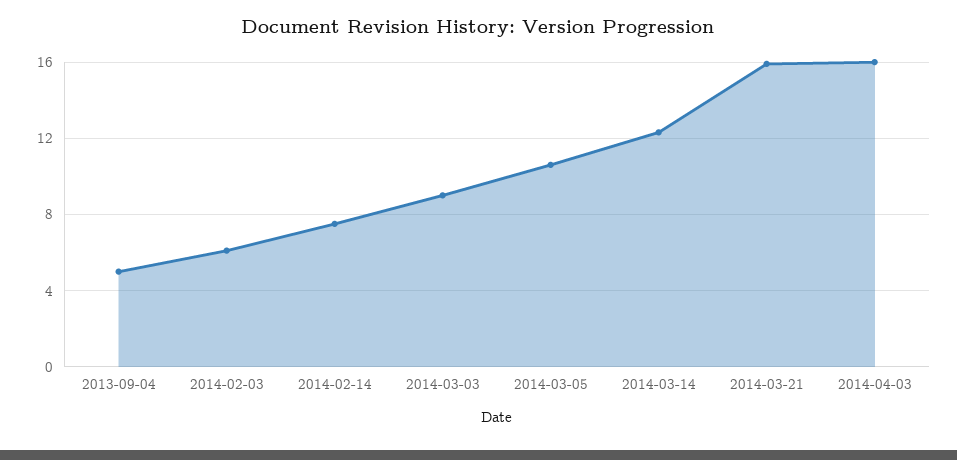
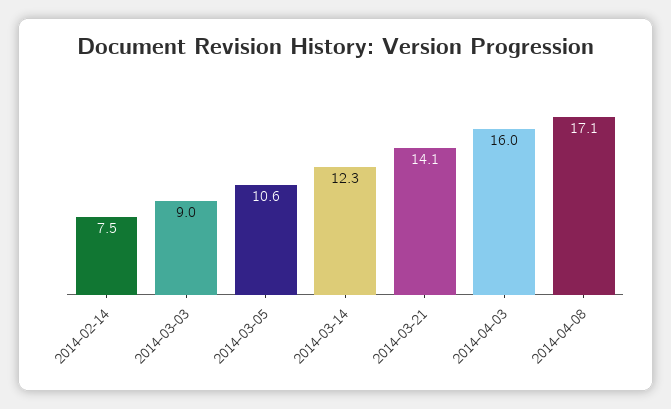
2013-09-04: 5 -> none
2014-02-03: 6 -> none
2014-03-21: 16 -> 14.1
2014-04-08: none -> 17.1

